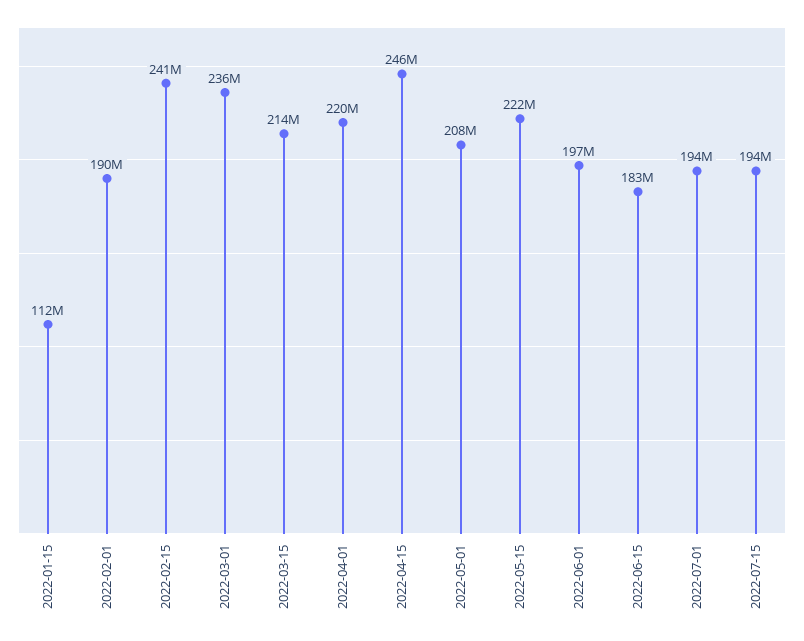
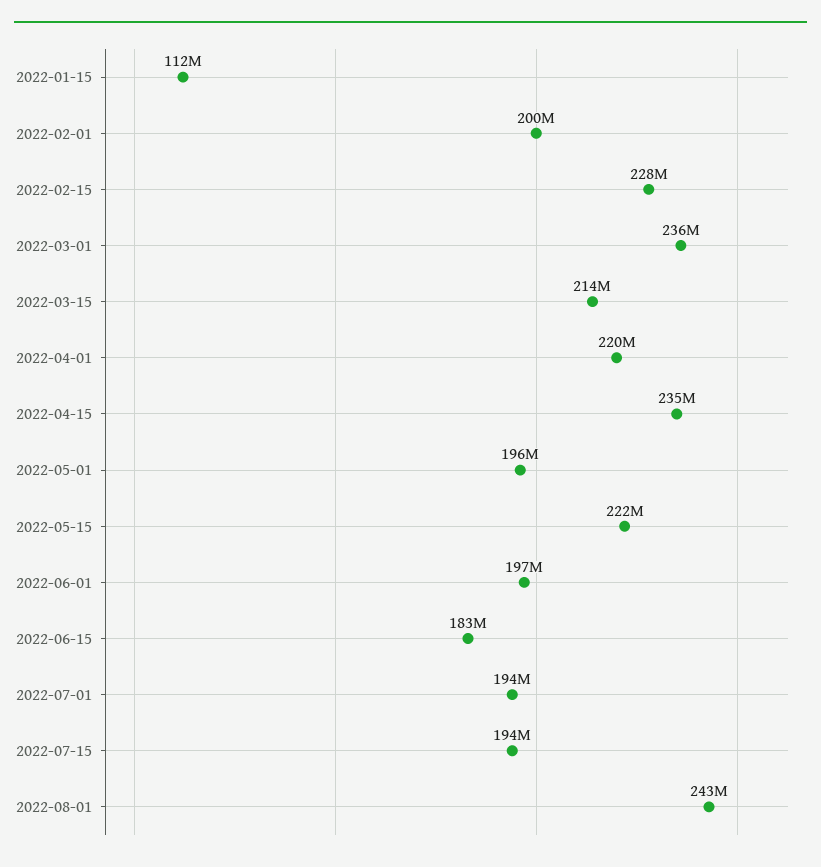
2022-02-01: 190000000 -> 200000000
2022-02-15: 241000000 -> 228000000
2022-04-15: 246000000 -> 235000000
2022-05-01: 208000000 -> 196000000
2022-08-01: none -> 243000000

